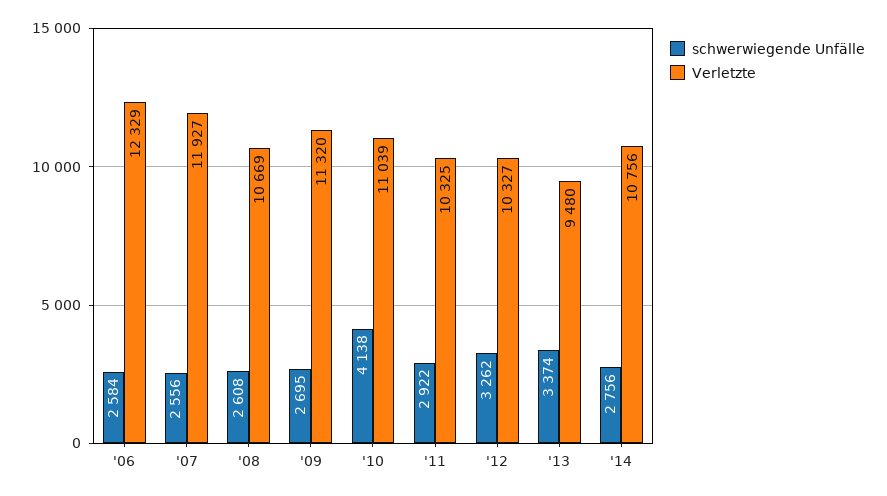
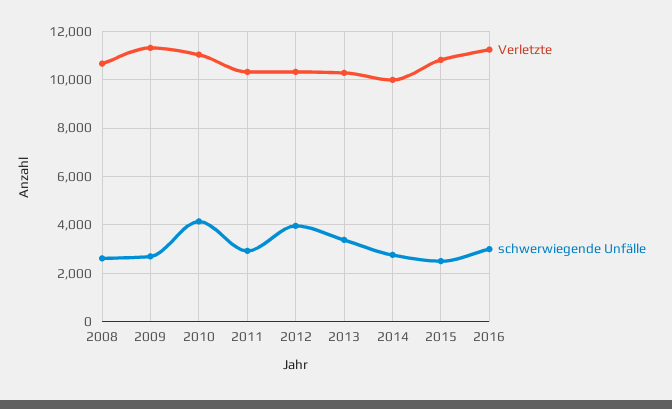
schwerwiegende Unfälle, '06: 2584 -> none
Verletzte, '06: 12329 -> none
schwerwiegende Unfälle, '07: 2556 -> none
Verletzte, '07: 11927 -> none
schwerwiegende Unfälle, '12: 3262 -> 4000
Verletzte, '13: 9480 -> 10250
Verletzte, '14: 10756 -> 10000
Verletzte, 2015: none -> 10750
schwerwiegende Unfälle, 2015: none -> 2500
Verletzte, 2016: none -> 11250
schwerwiegende Unfälle, 2016: none -> 3000

